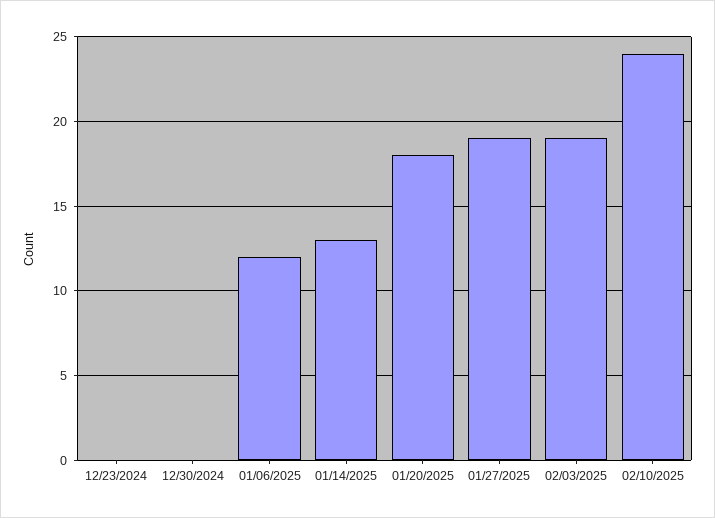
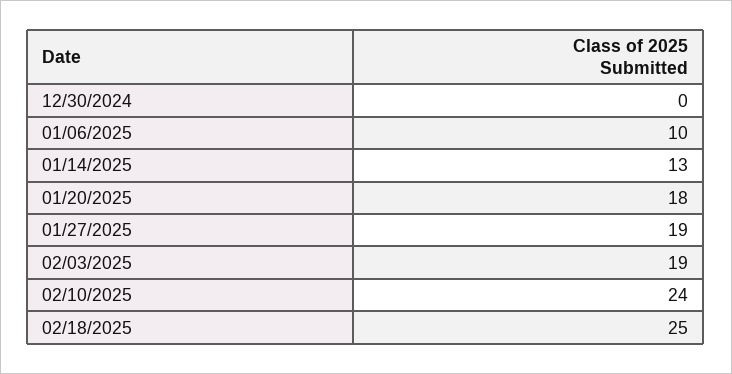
12/23/2024: 0 -> none
01/06/2025: 12 -> 10
02/18/2025: none -> 25

